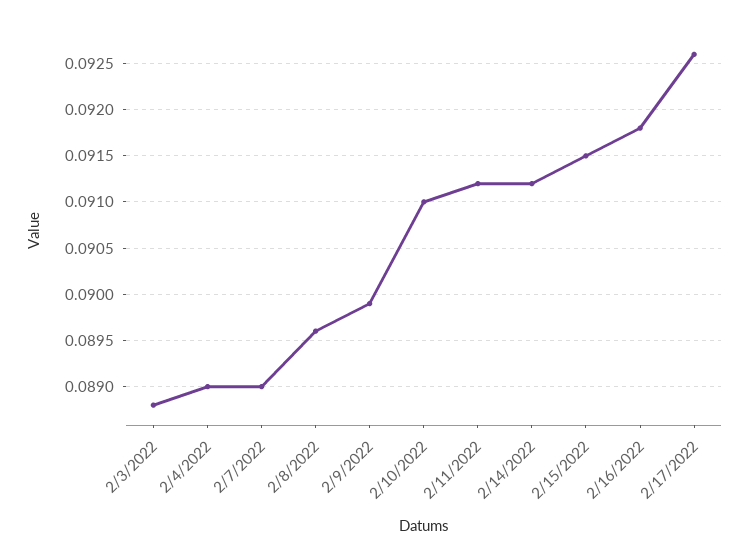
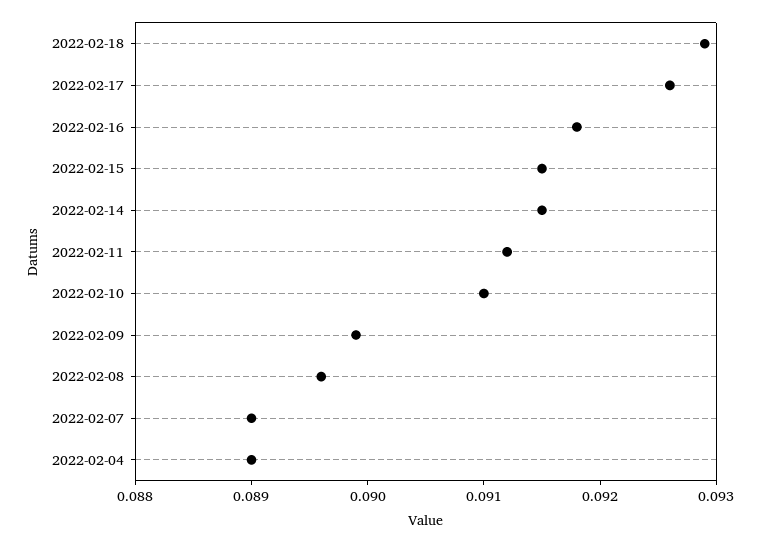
2/3/2022: 0.0888 -> none
2/14/2022: 0.0912 -> 0.0915
2022-02-18: none -> 0.0929

